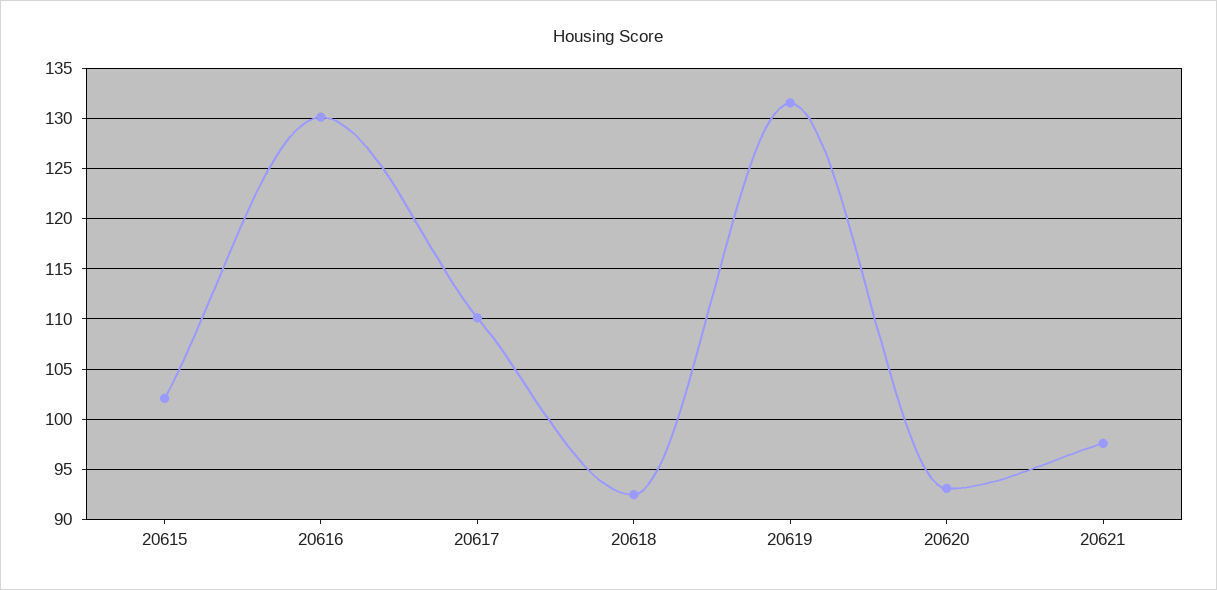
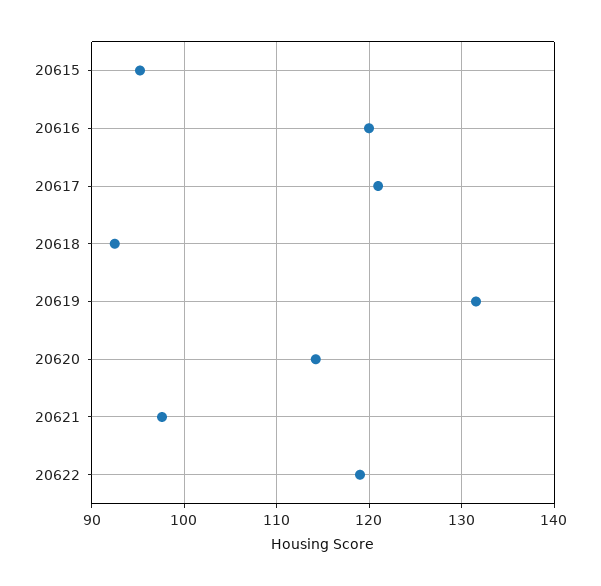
20615: 102 -> 95
20616: 130 -> 120
20617: 110 -> 121
20620: 93 -> 114
20622: none -> 119

